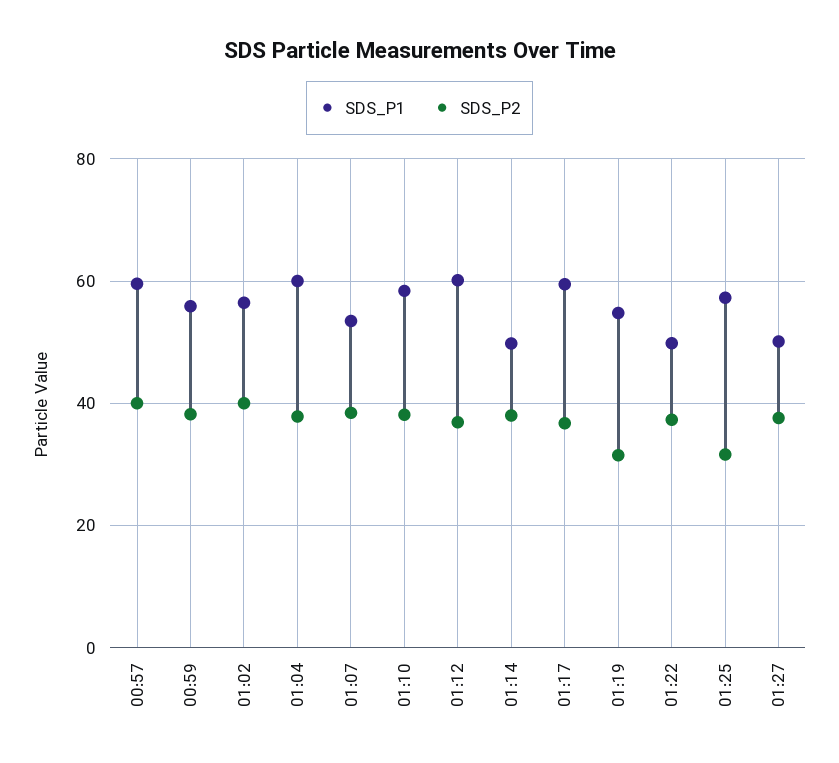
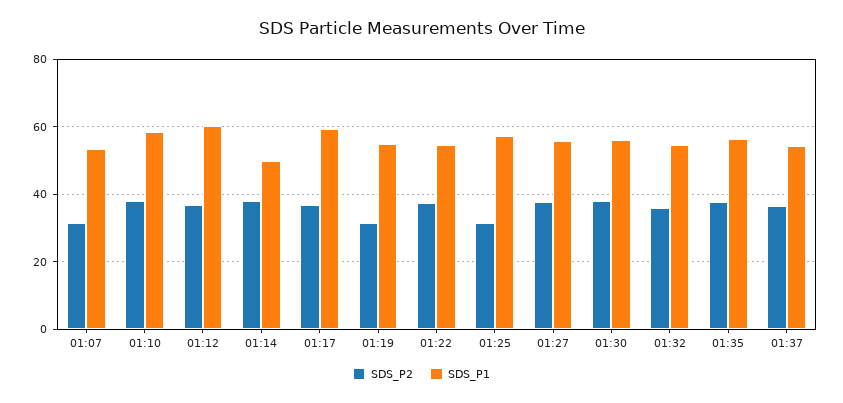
SDS_P1, 00:57: 60 -> none
SDS_P2, 00:57: 40 -> none
SDS_P1, 00:59: 56 -> none
SDS_P2, 00:59: 38 -> none
SDS_P1, 01:02: 56 -> none
SDS_P2, 01:02: 40 -> none
SDS_P1, 01:04: 60 -> none
SDS_P2, 01:04: 38 -> none
SDS_P2, 01:07: 38 -> 32
SDS_P1, 01:22: 50 -> 54
SDS_P1, 01:27: 50 -> 56
SDS_P2, 01:30: none -> 38
SDS_P1, 01:30: none -> 56
SDS_P2, 01:32: none -> 36
SDS_P1, 01:32: none -> 54
SDS_P2, 01:35: none -> 38
SDS_P1, 01:35: none -> 56
SDS_P2, 01:37: none -> 36
SDS_P1, 01:37: none -> 54

